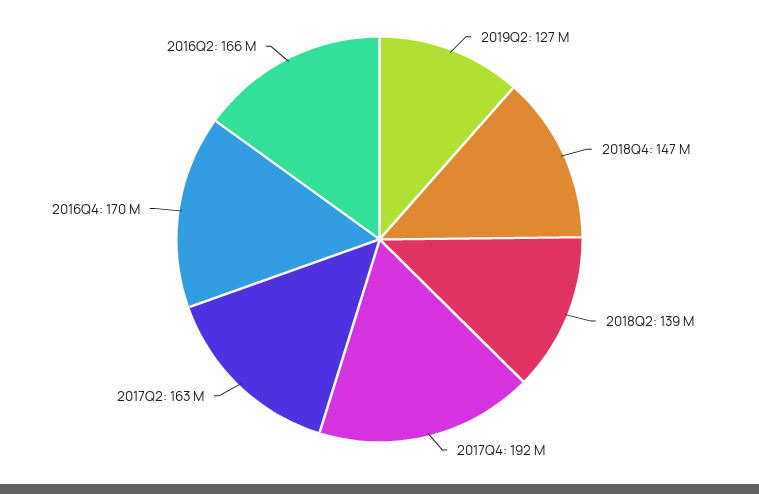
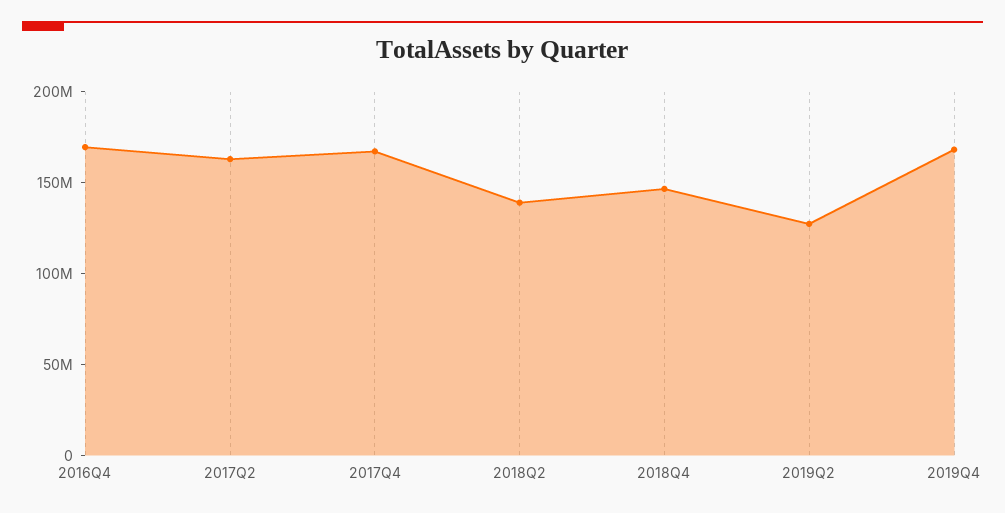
2017Q4: 192000000 -> 170000000
2016Q2: 166000000 -> none
2019Q4: none -> 170000000

